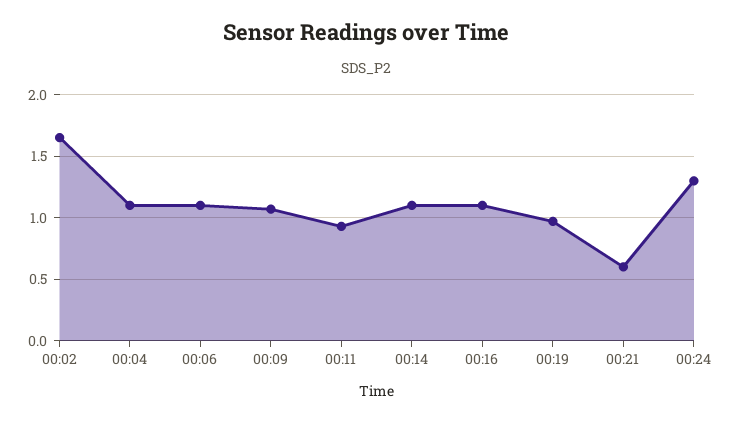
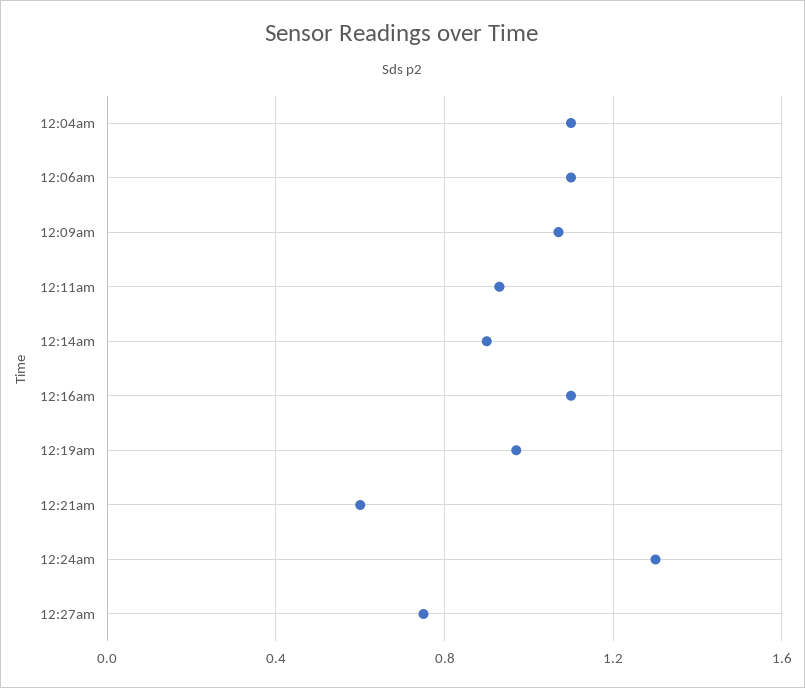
00:02: 1.65 -> none
00:14: 1.1 -> 0.9
12:27am: none -> 0.75

